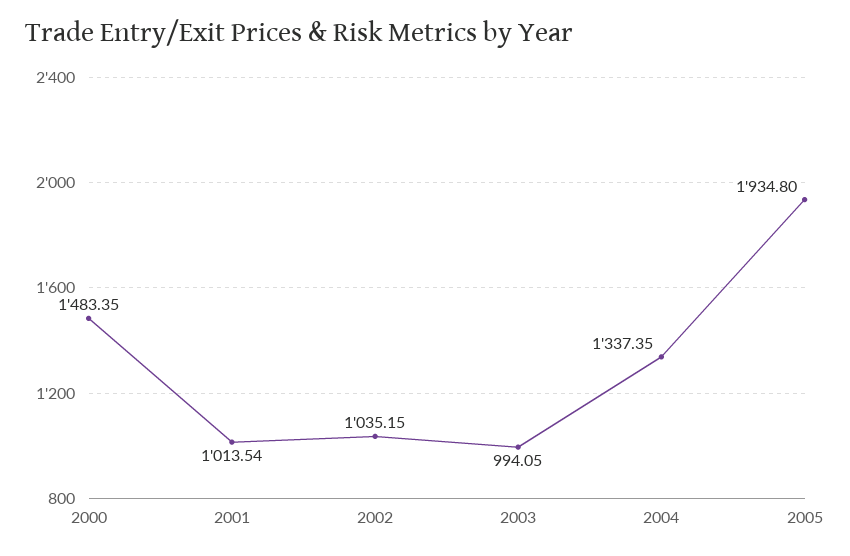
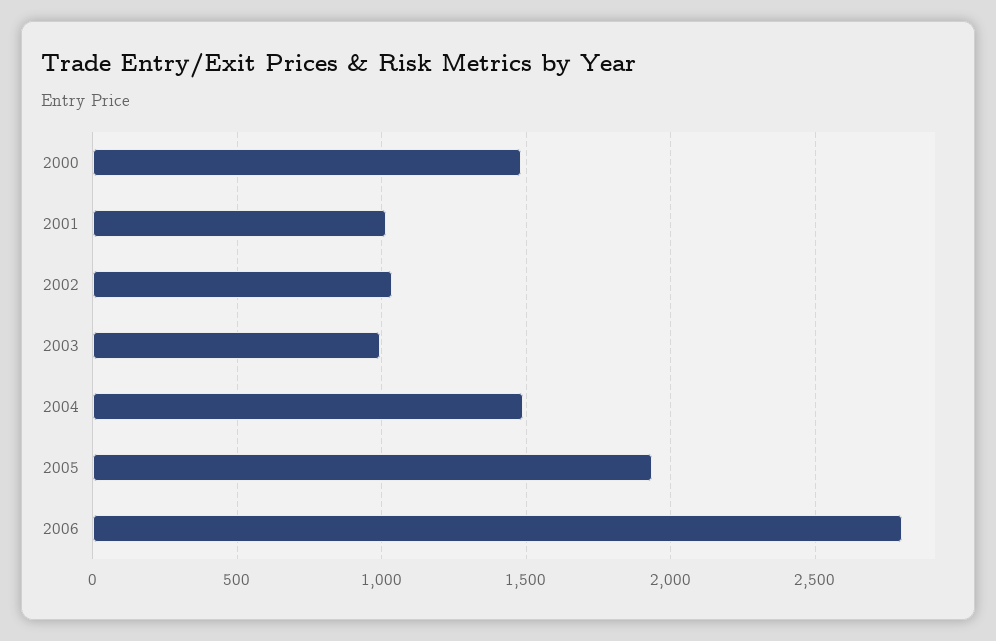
2004: 1337.35 -> 1500
2006: none -> 2800

